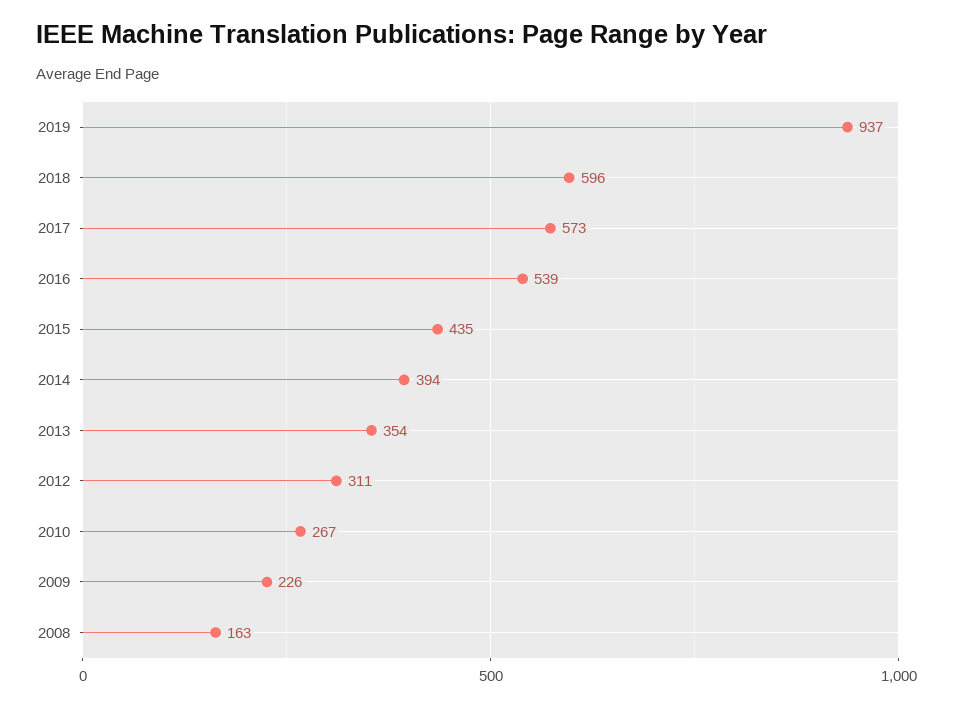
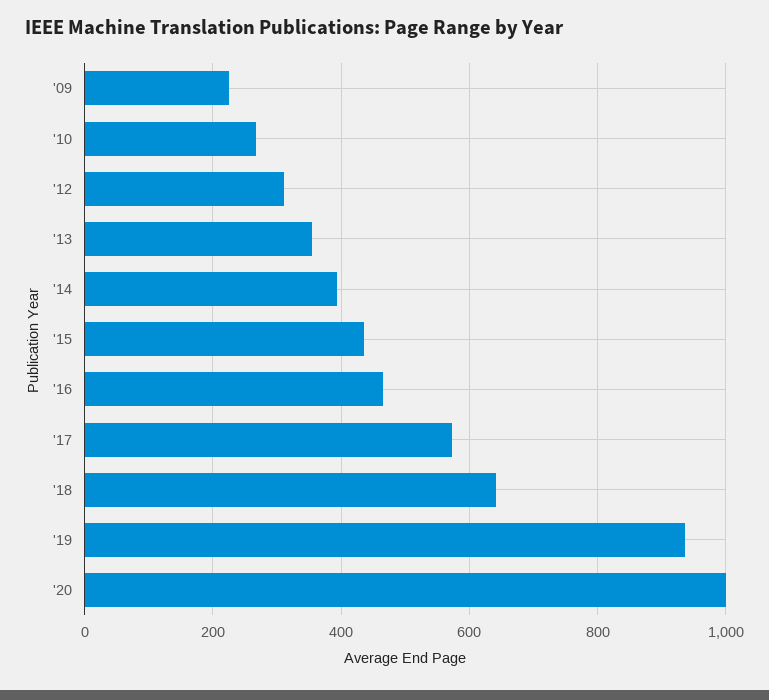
2018: 596 -> 640
2016: 539 -> 460
2008: 163 -> none
'20: none -> 1000

